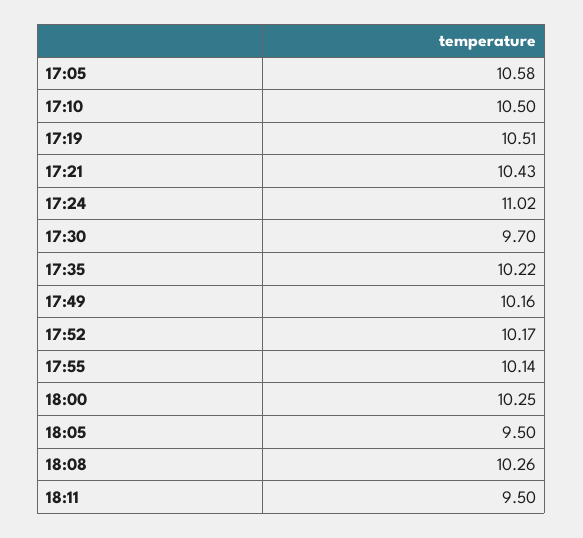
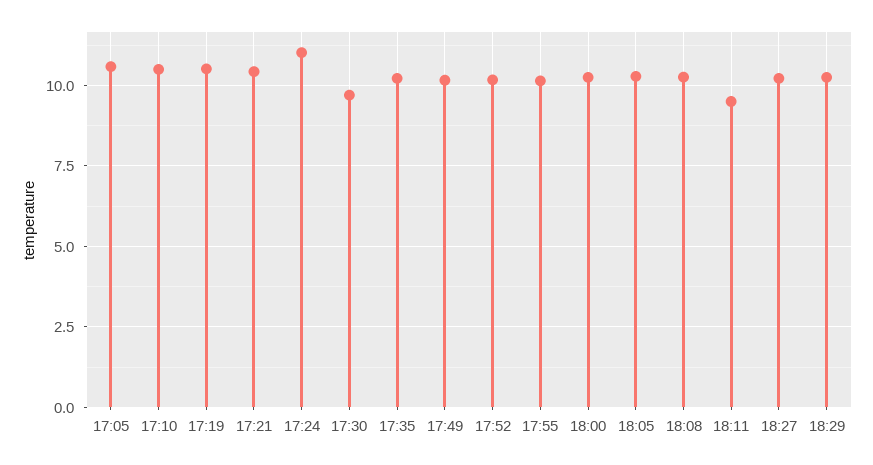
18:05: 9.5 -> 10.25
18:27: none -> 10.25
18:29: none -> 10.25

